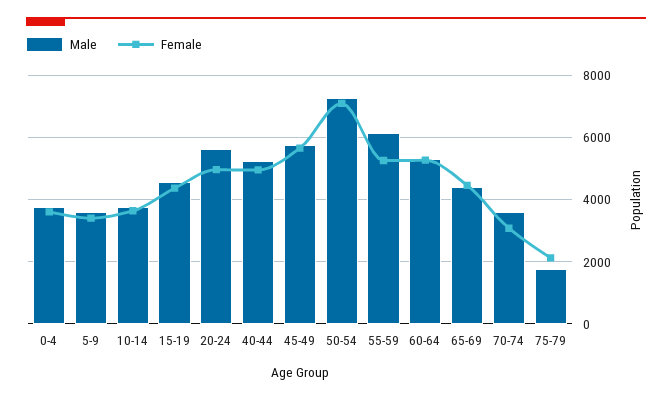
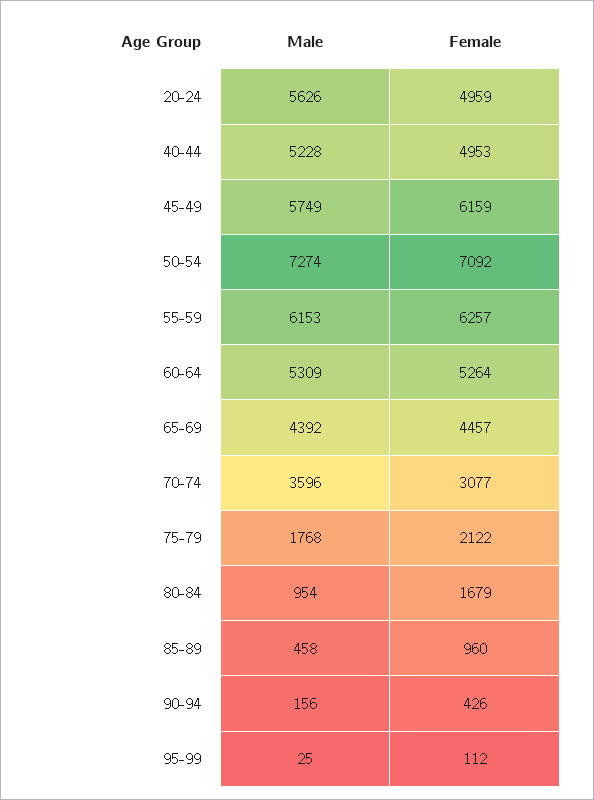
Male, 0-4: 3800 -> none
Female, 0-4: 3600 -> none
Male, 5-9: 3600 -> none
Female, 5-9: 3400 -> none
Male, 10-14: 3800 -> none
Female, 10-14: 3600 -> none
Male, 15-19: 4600 -> none
Female, 15-19: 4400 -> none
Female, 45-49: 5600 -> 6159
Female, 55-59: 5200 -> 6257
Male, 80-84: none -> 954
Female, 80-84: none -> 1679
Male, 85-89: none -> 458
Female, 85-89: none -> 960
Male, 90-94: none -> 156
Female, 90-94: none -> 426
Male, 95-99: none -> 25
Female, 95-99: none -> 112

